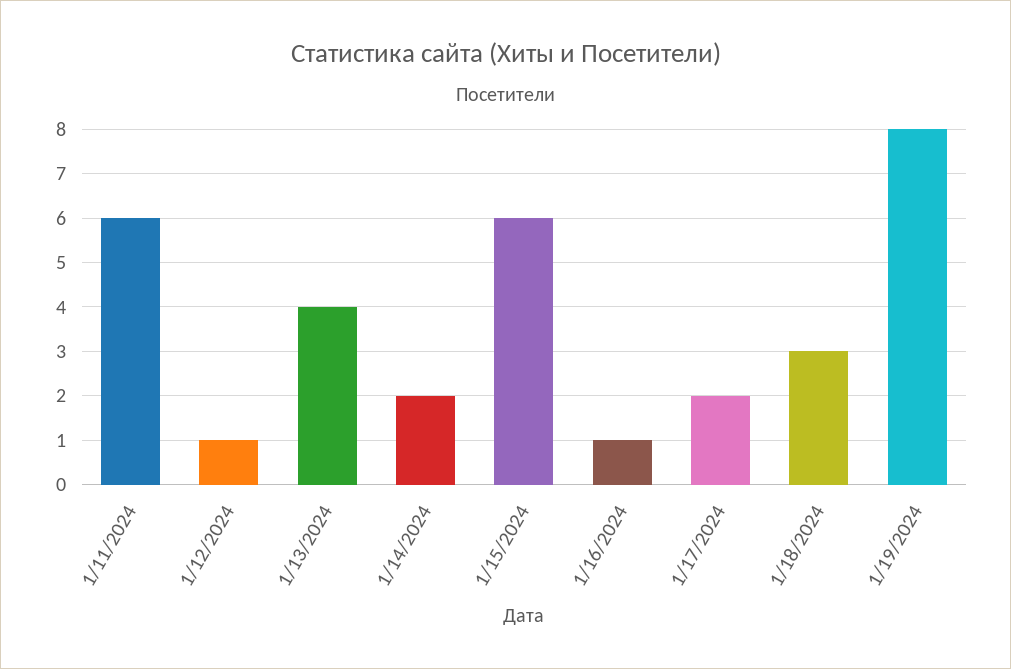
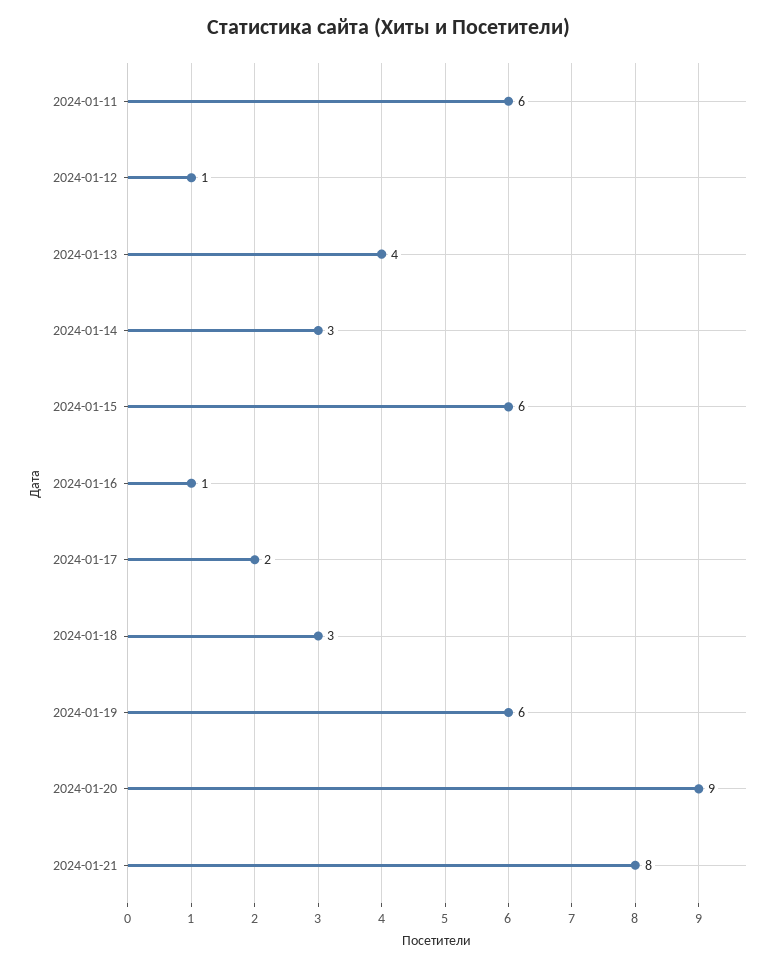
1/14/2024: 2 -> 3
1/19/2024: 8 -> 6
2024-01-20: none -> 9
2024-01-21: none -> 8

